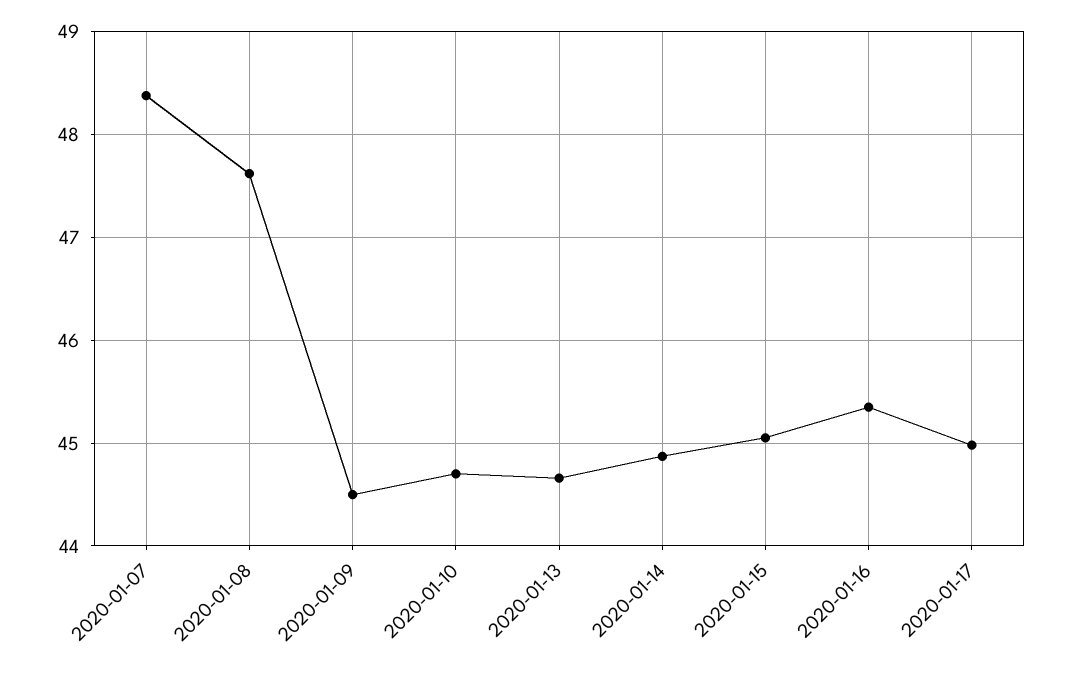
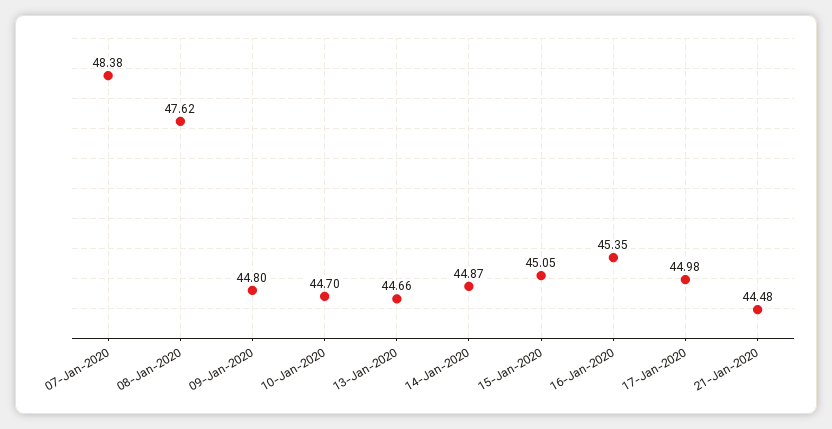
2020-01-09: 44.5 -> 44.8
21-Jan-2020: none -> 44.48

